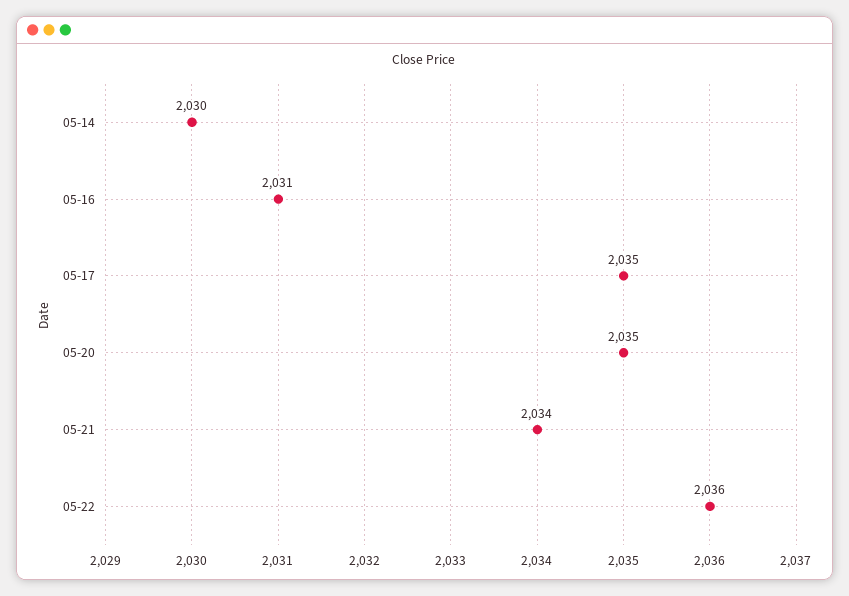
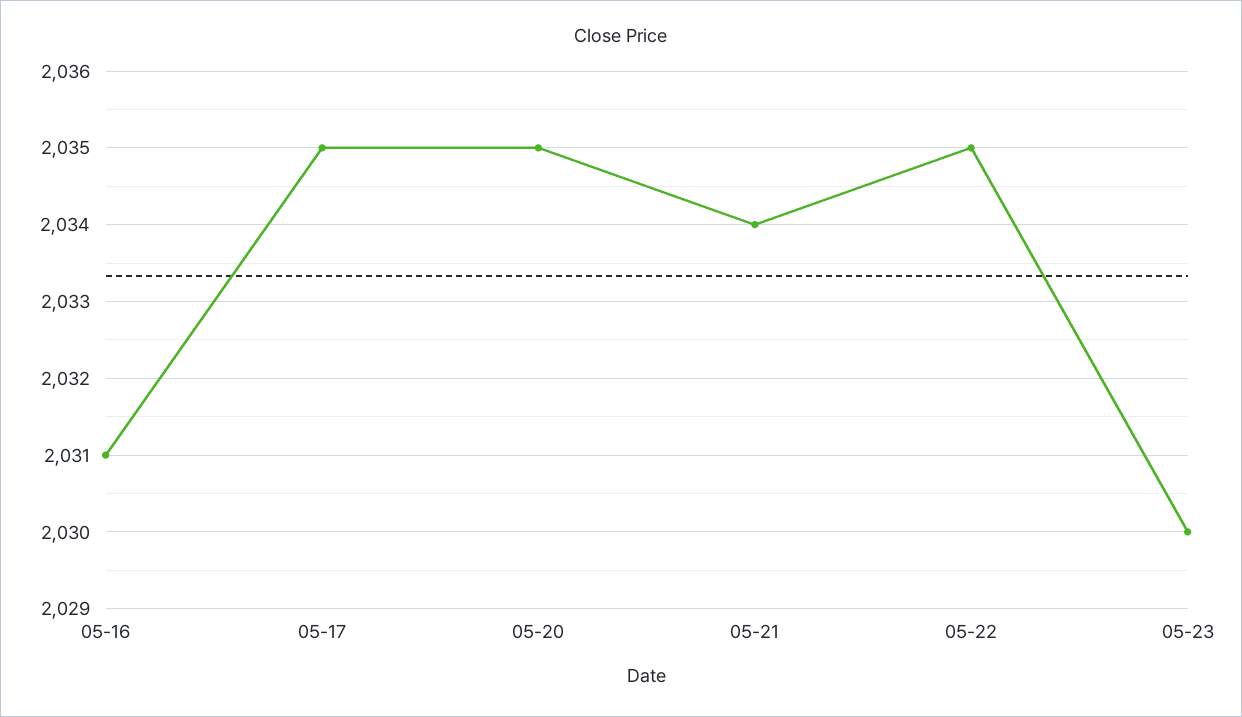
05-14: 2030 -> none
05-22: 2036 -> 2035
05-23: none -> 2030

